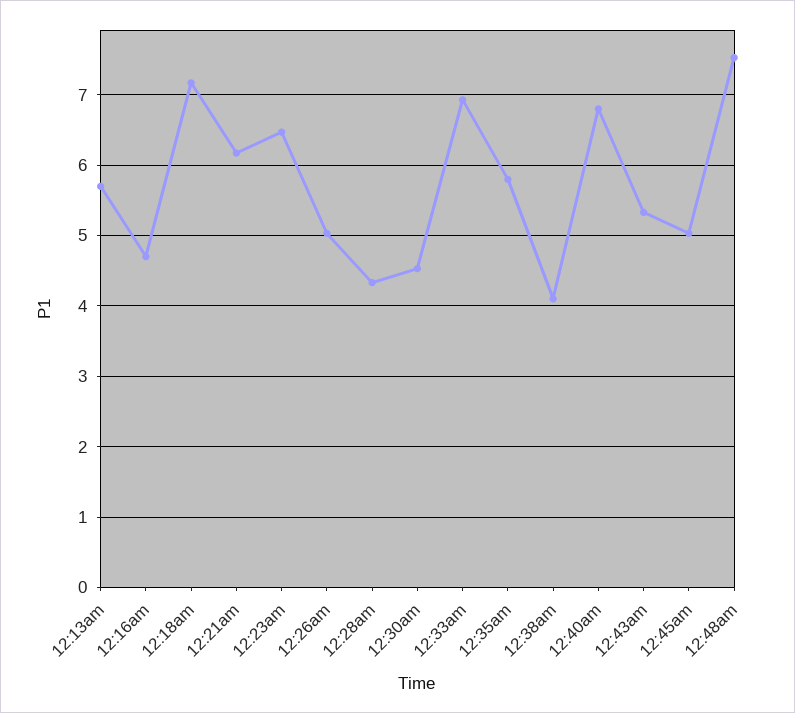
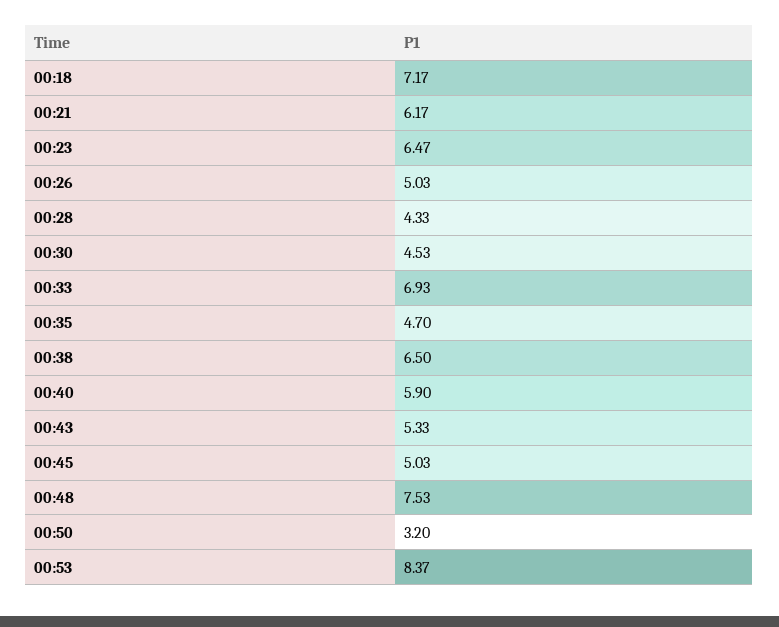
12:13am: 5.7 -> none
12:16am: 4.7 -> none
12:35am: 5.8 -> 4.7
12:38am: 4.1 -> 6.5
12:40am: 6.8 -> 5.9
00:50: none -> 3.2
00:53: none -> 8.37

